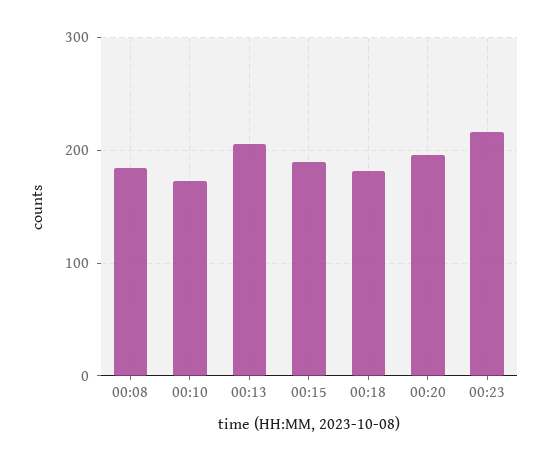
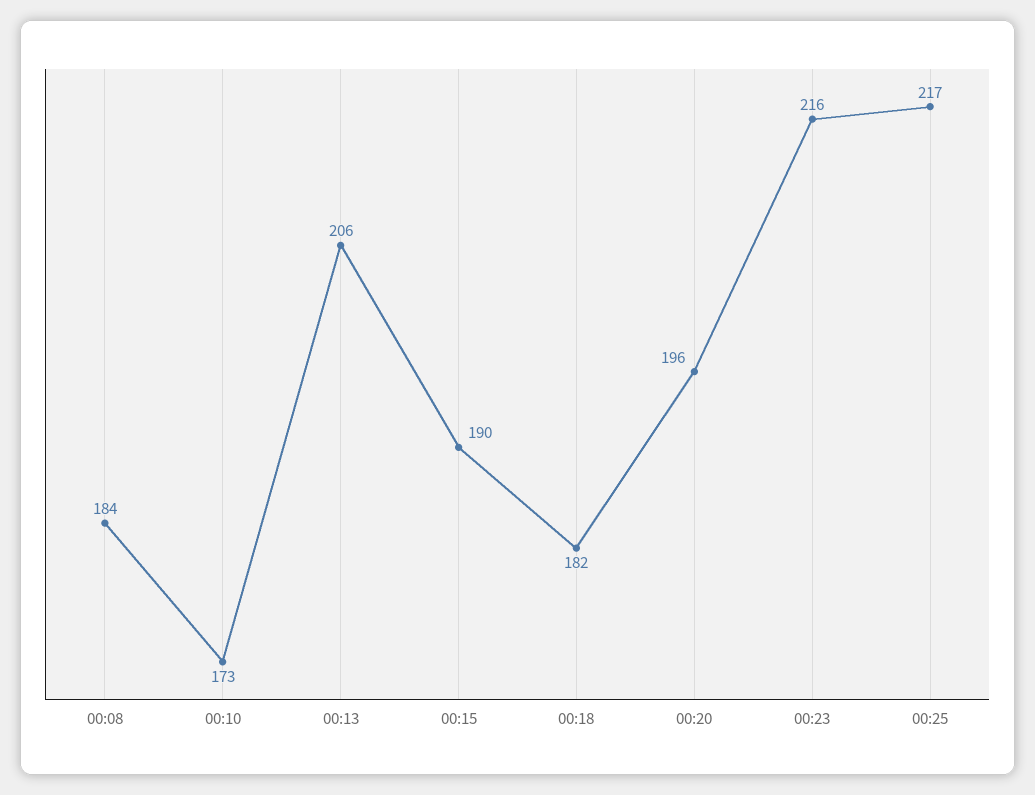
00:25: none -> 217

